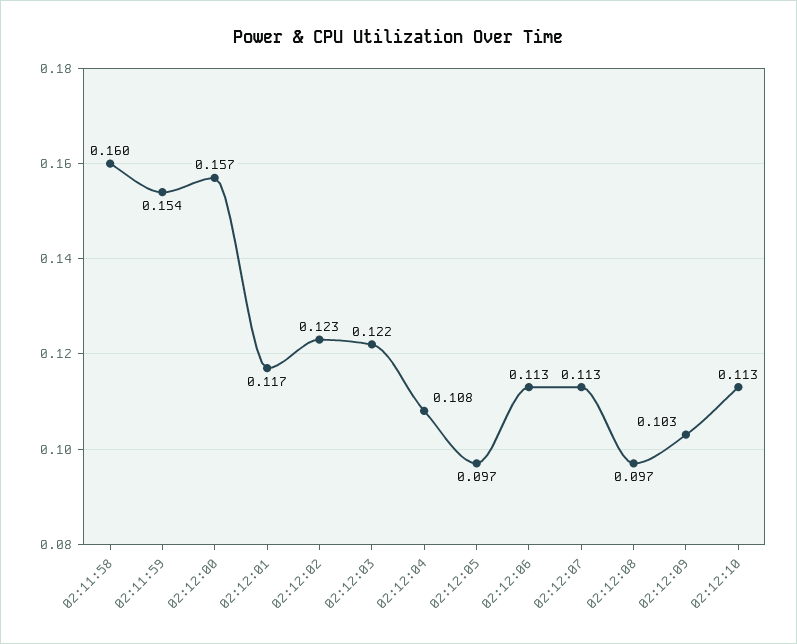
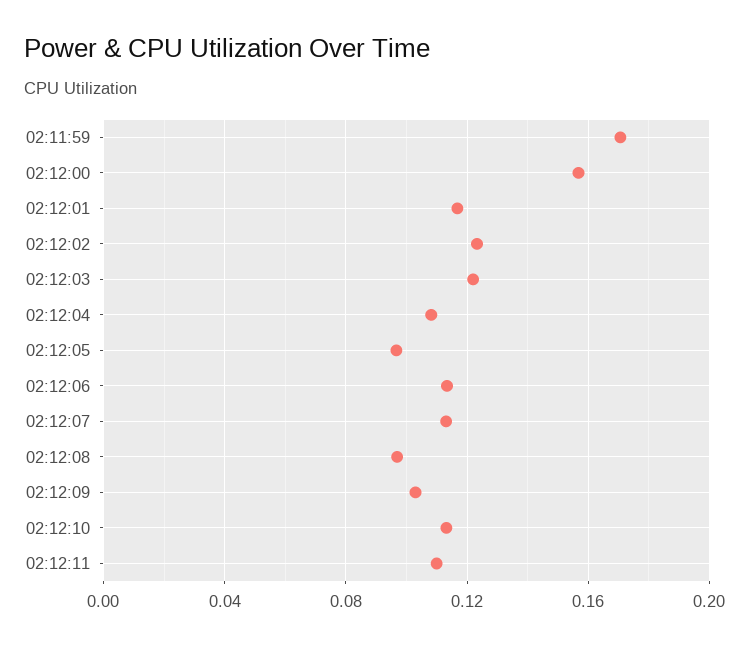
02:11:58: 0.16 -> none
02:11:59: 0.154 -> 0.17
02:12:11: none -> 0.11

